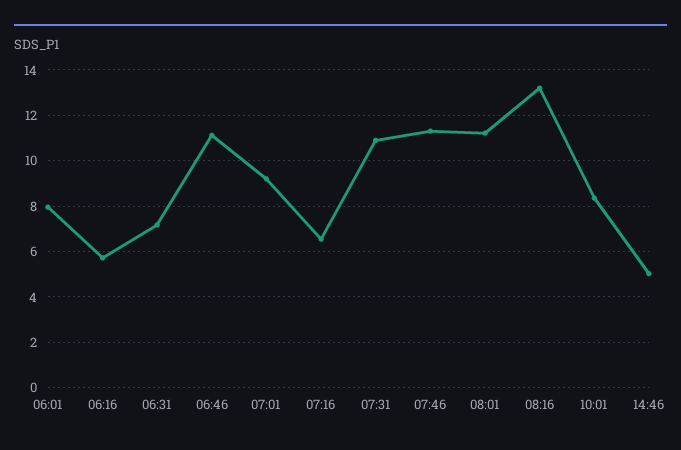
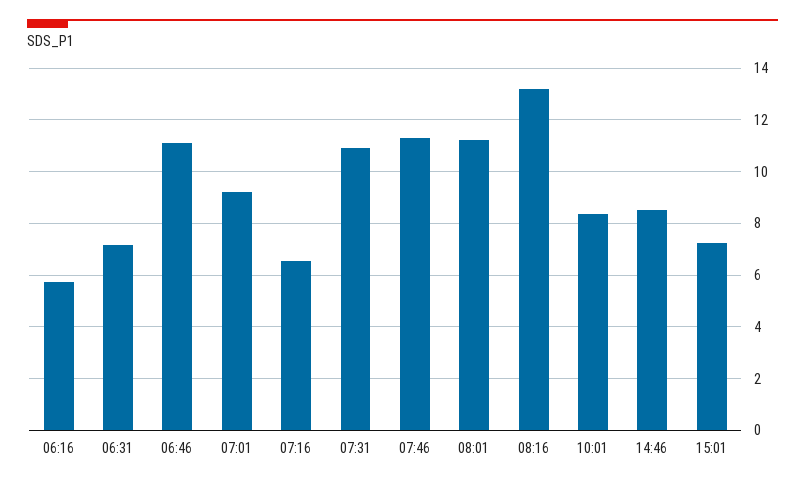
06:01: 8 -> none
14:46: 5 -> 8.5
15:01: none -> 7.25

